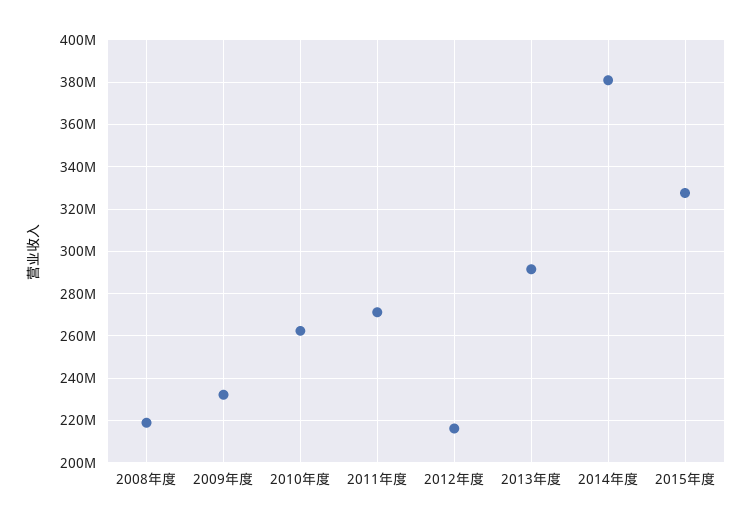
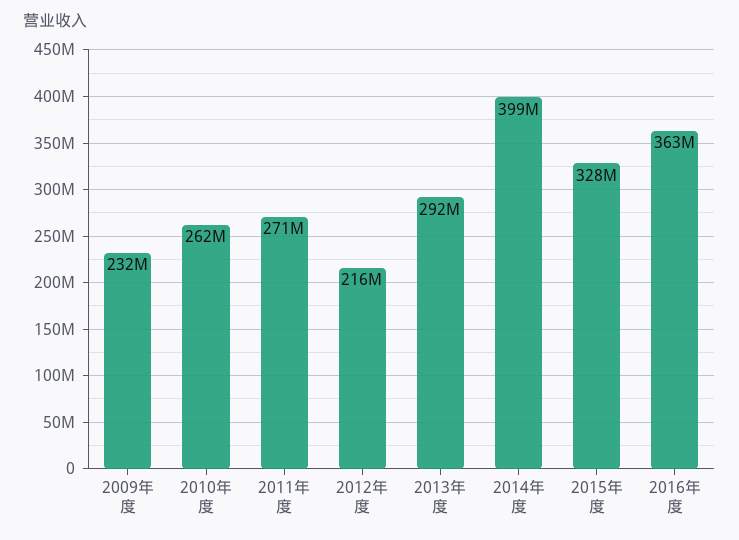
2008年度: 220000000 -> none
2014年度: 380000000 -> 399000000
2016年度: none -> 363000000

